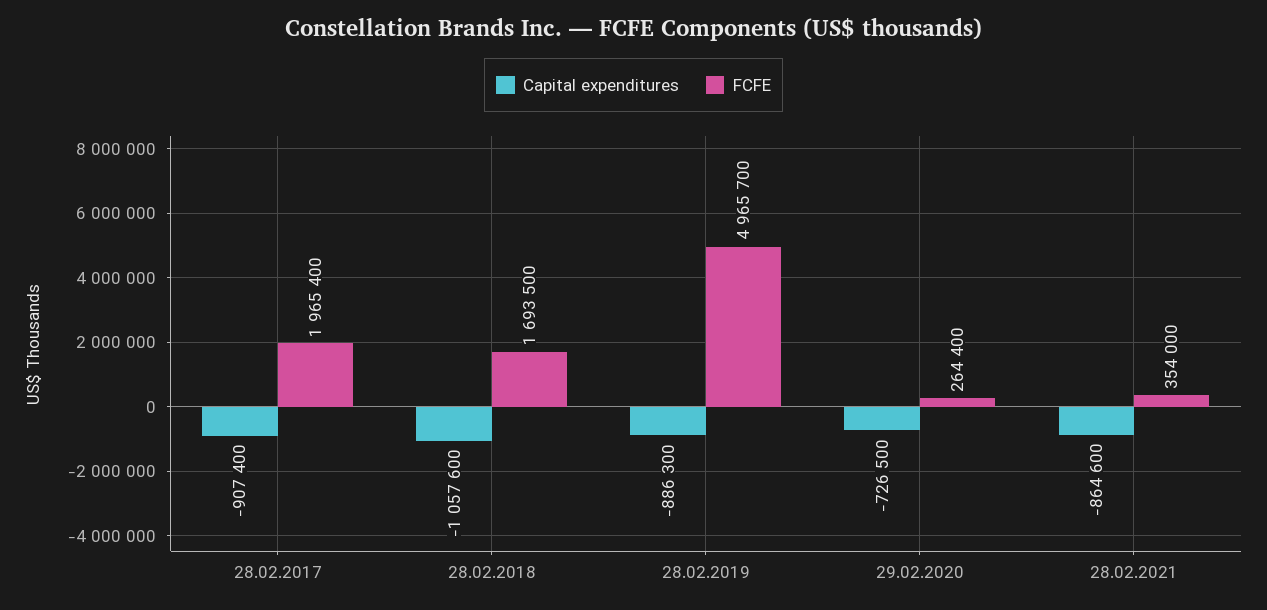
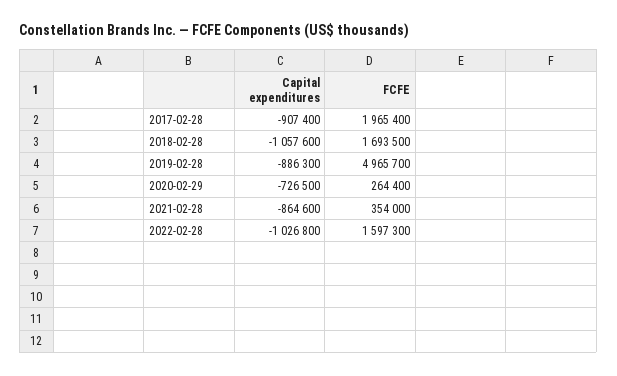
Capital expenditures, 2022-02-28: none -> -1026800
FCFE, 2022-02-28: none -> 1597300

